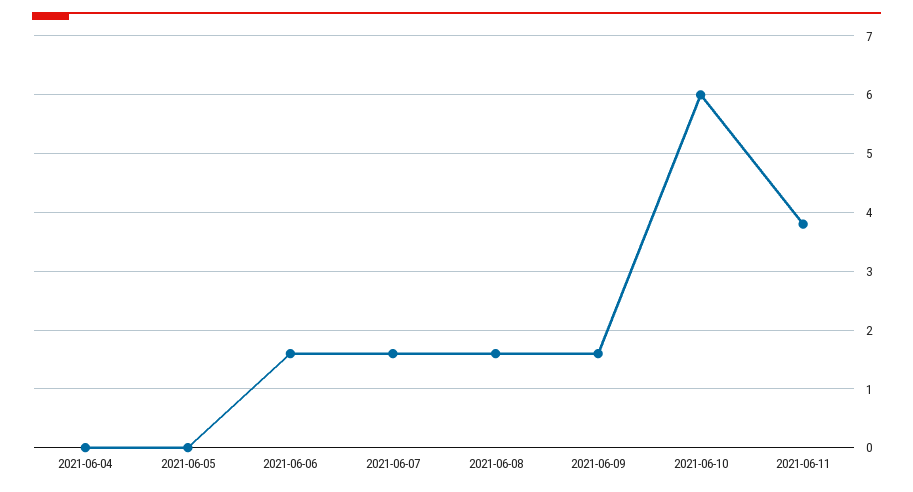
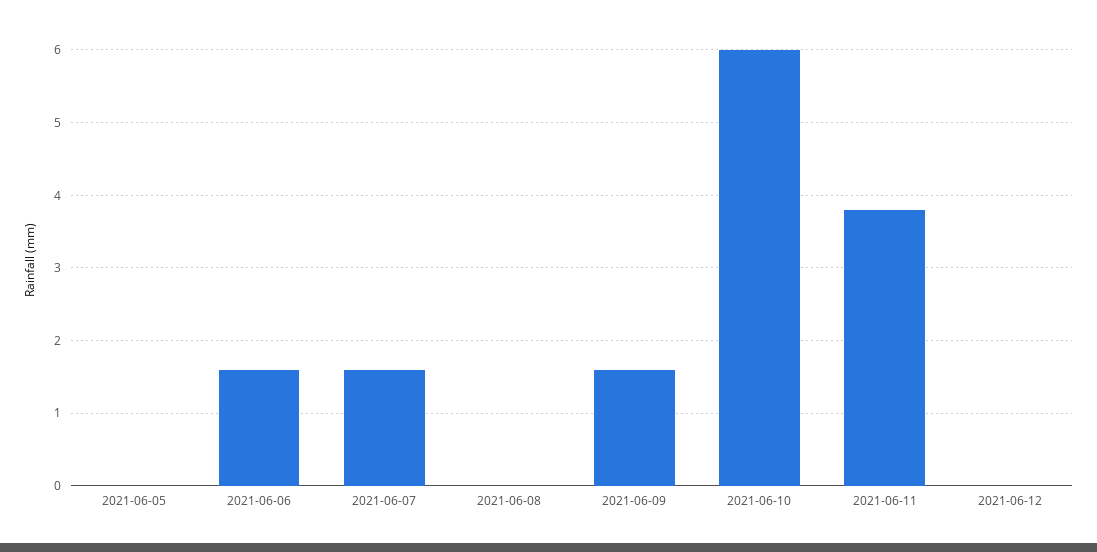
2021-06-04: 0 -> none
2021-06-08: 1.5 -> 0
2021-06-12: none -> 0

